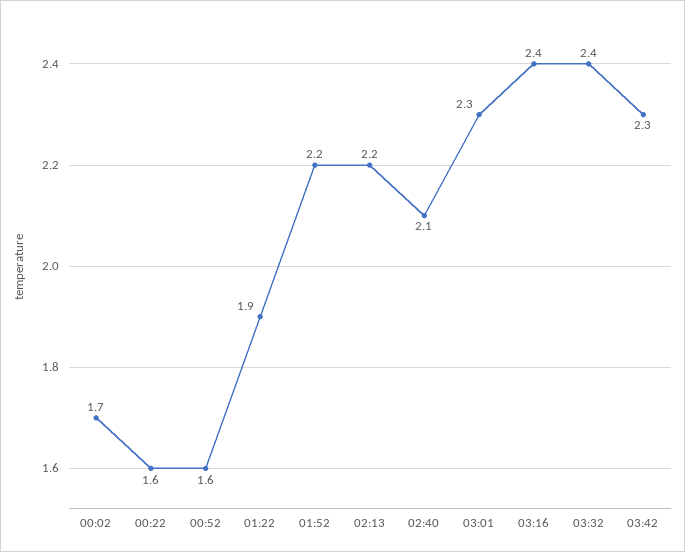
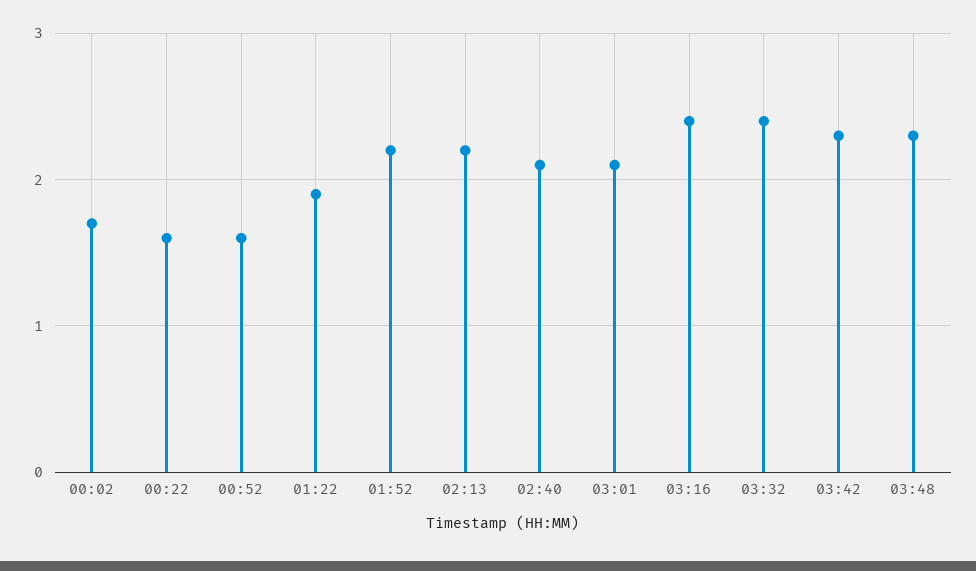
03:01: 2.3 -> 2.1
03:48: none -> 2.3

